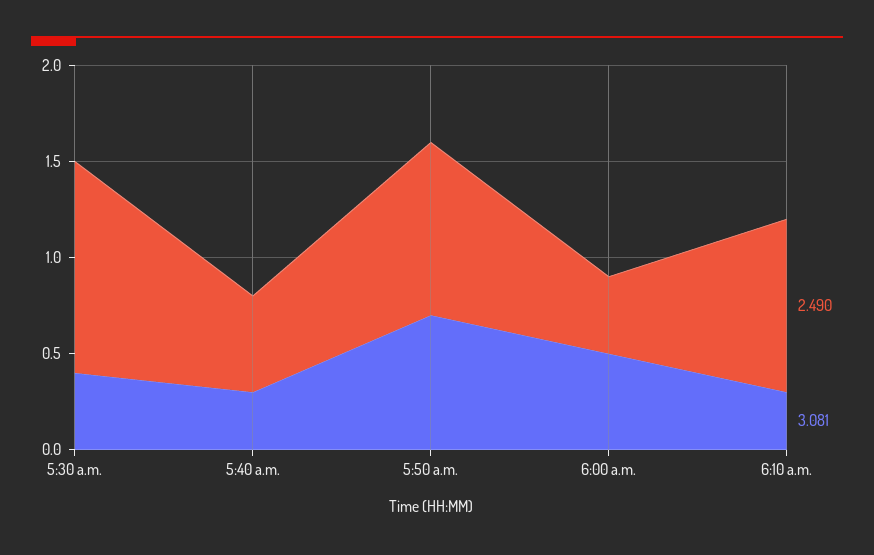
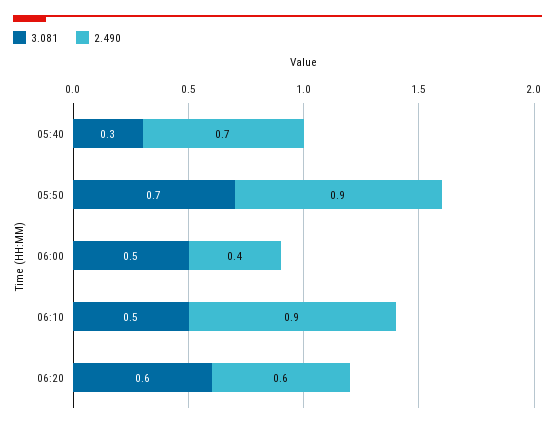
2.490, 5:30 a.m.: 1.1 -> none
3.081, 5:30 a.m.: 0.4 -> none
2.490, 5:40 a.m.: 0.5 -> 0.7
3.081, 6:10 a.m.: 0.3 -> 0.5
3.081, 06:20: none -> 0.6
2.490, 06:20: none -> 0.6

